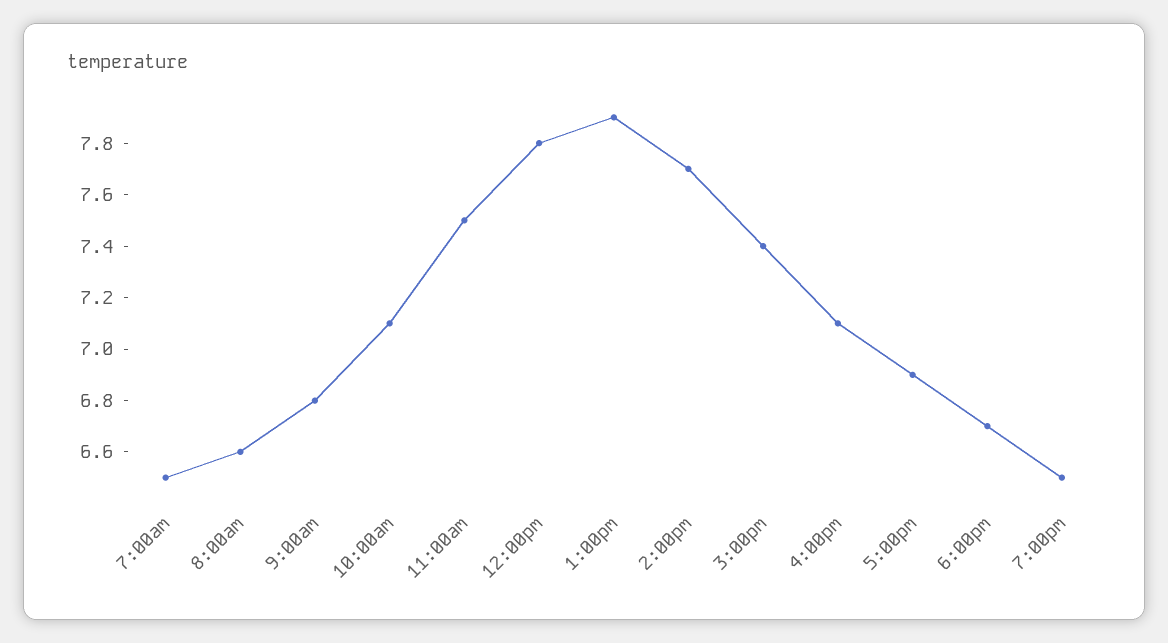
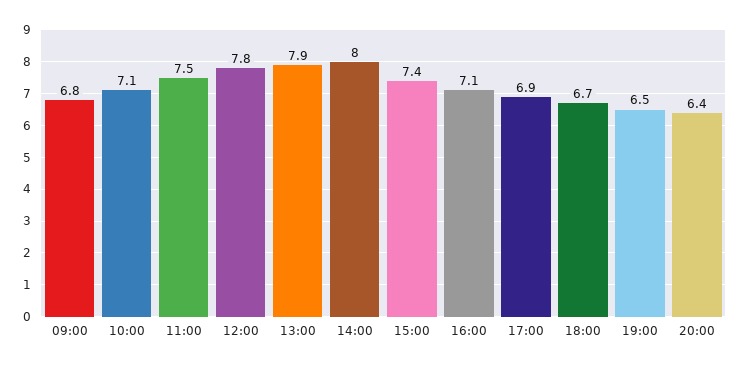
7:00am: 6.5 -> none
8:00am: 6.6 -> none
2:00pm: 7.7 -> 8
20:00: none -> 6.4

